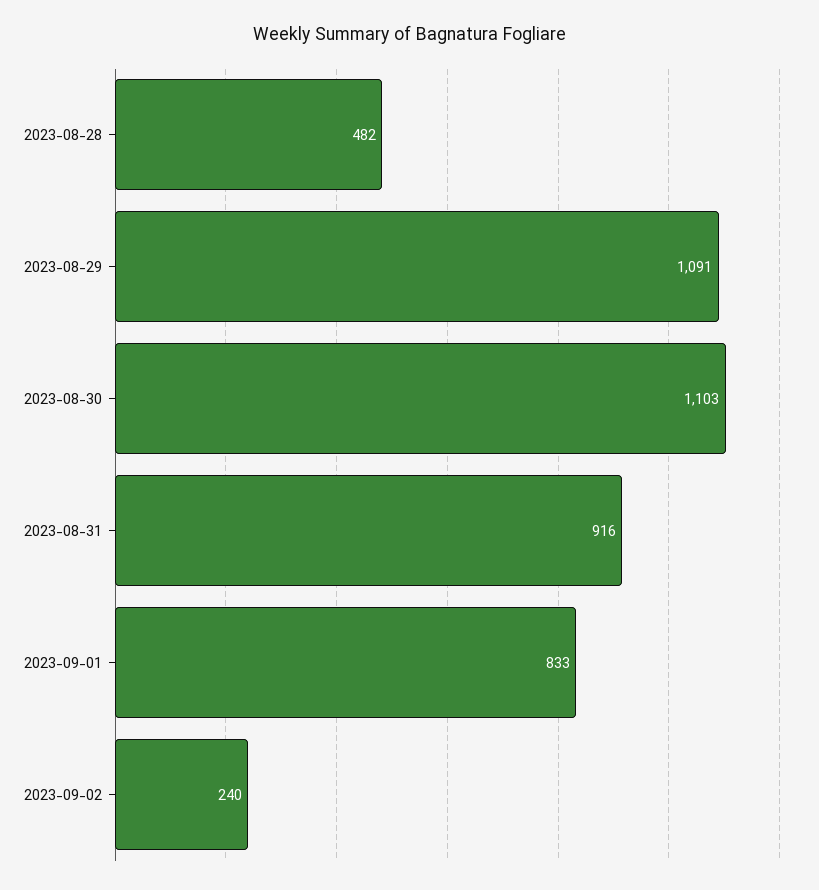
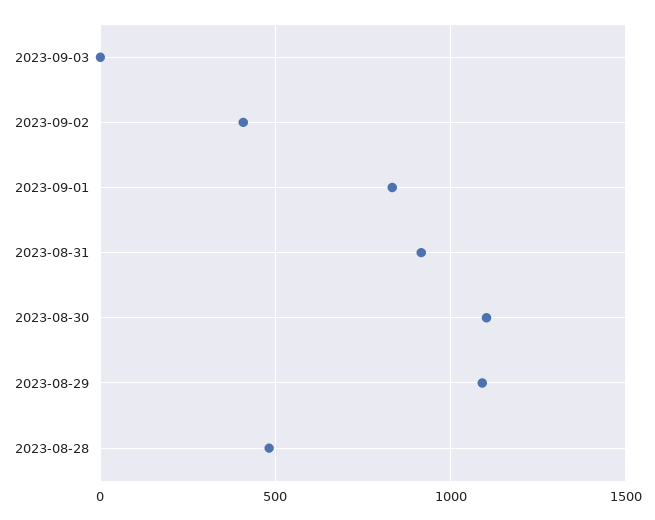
2023-09-02: 240 -> 400
2023-09-03: none -> 0

